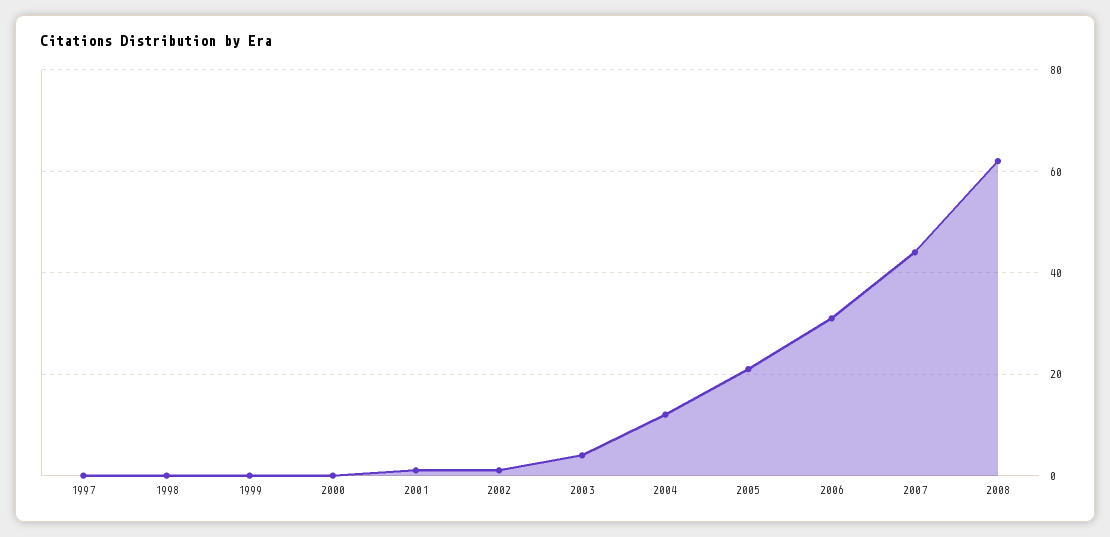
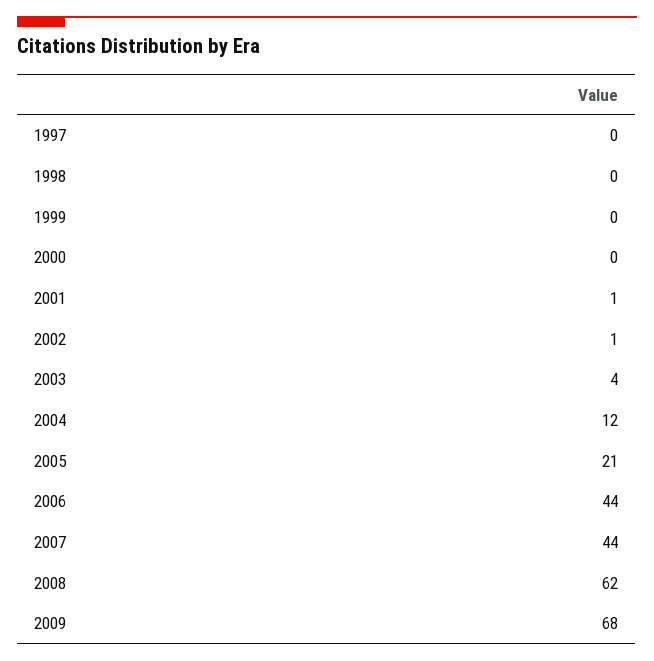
2006: 30 -> 44
2009: none -> 68

